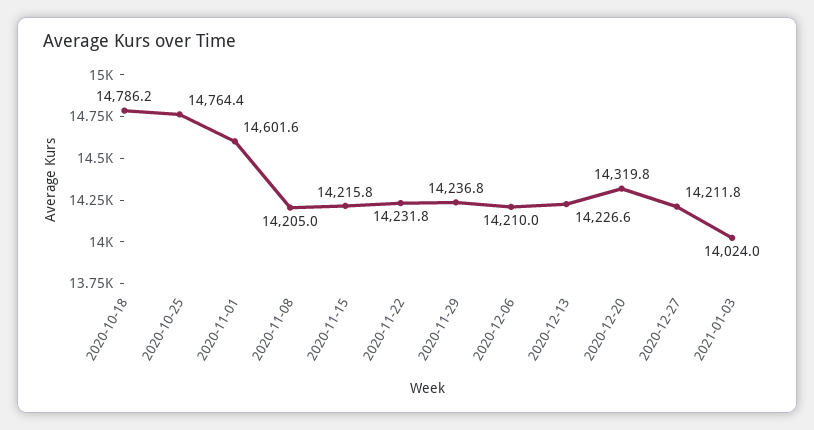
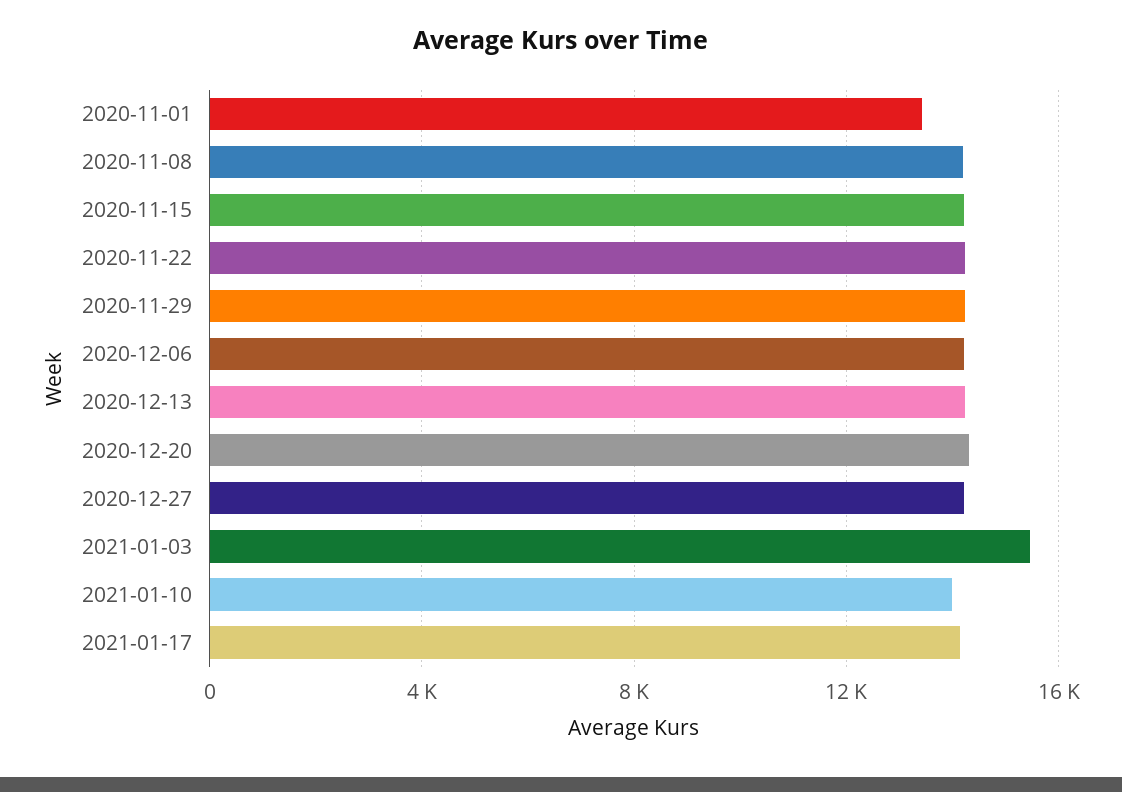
2020-10-18: 14786.2 -> none
2020-10-25: 14764.4 -> none
2020-11-01: 14601.6 -> 13500
2021-01-03: 14024 -> 15500
2021-01-10: none -> 14000
2021-01-17: none -> 14000

